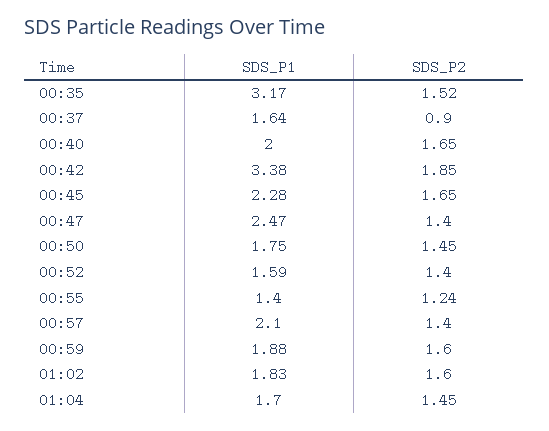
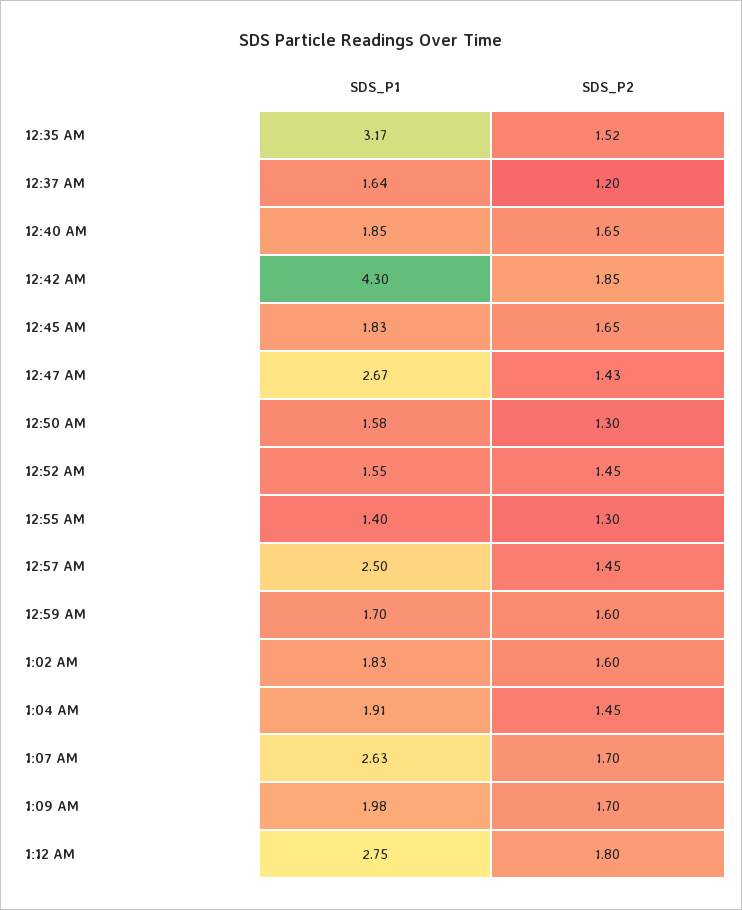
SDS_P2, 00:37: 0.9 -> 1.2
SDS_P1, 00:40: 2 -> 1.85
SDS_P1, 00:42: 3.38 -> 4.3
SDS_P1, 00:45: 2.28 -> 1.83
SDS_P1, 00:47: 2.47 -> 2.67
SDS_P2, 00:47: 1.4 -> 1.43
SDS_P1, 00:50: 1.75 -> 1.58
SDS_P2, 00:50: 1.45 -> 1.3
SDS_P1, 00:52: 1.59 -> 1.55
SDS_P2, 00:52: 1.4 -> 1.45
SDS_P2, 00:55: 1.24 -> 1.3
SDS_P1, 00:57: 2.1 -> 2.5
SDS_P2, 00:57: 1.4 -> 1.45
SDS_P1, 00:59: 1.88 -> 1.7
SDS_P1, 01:04: 1.7 -> 1.91
SDS_P1, 1:07 AM: none -> 2.63
SDS_P2, 1:07 AM: none -> 1.7
SDS_P1, 1:09 AM: none -> 1.98
SDS_P2, 1:09 AM: none -> 1.7
SDS_P1, 1:12 AM: none -> 2.75
SDS_P2, 1:12 AM: none -> 1.8

